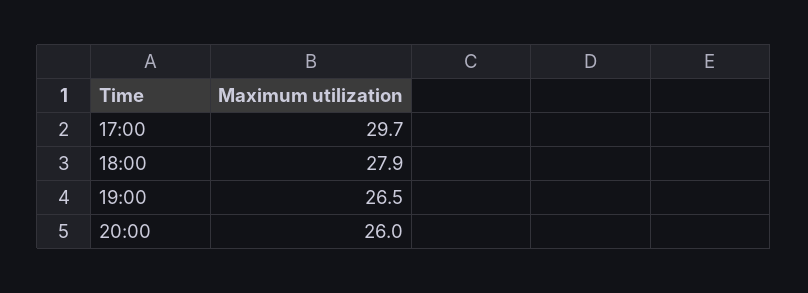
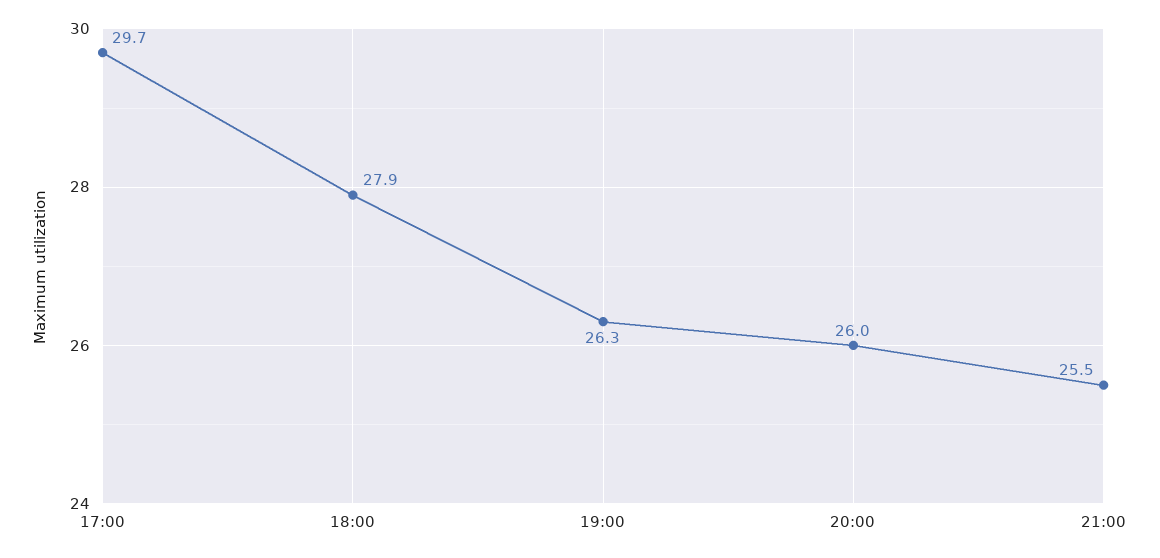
19:00: 26.5 -> 26.3
21:00: none -> 25.5

